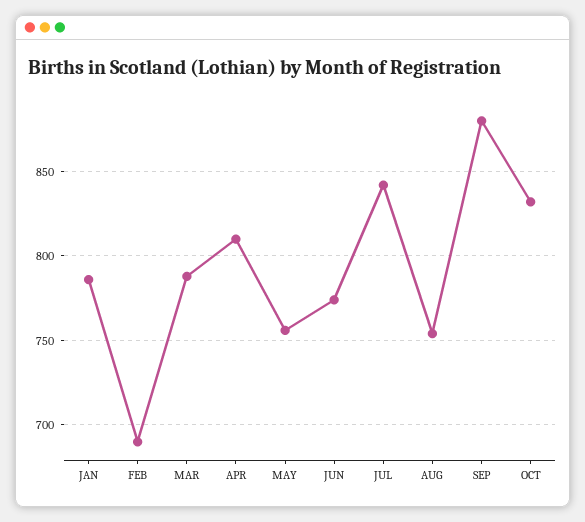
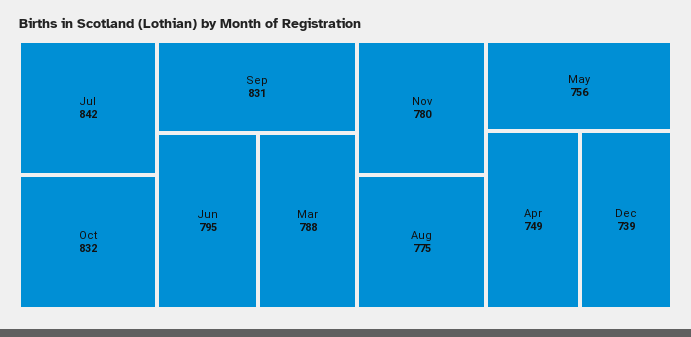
JAN: 785 -> none
FEB: 690 -> none
APR: 810 -> 749
JUN: 775 -> 795
AUG: 755 -> 775
SEP: 880 -> 831
Nov: none -> 780
Dec: none -> 739

